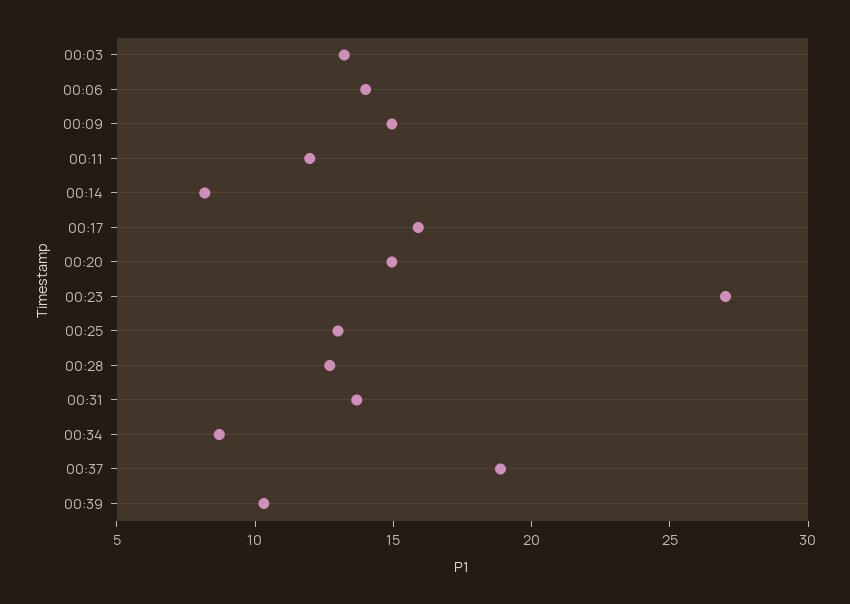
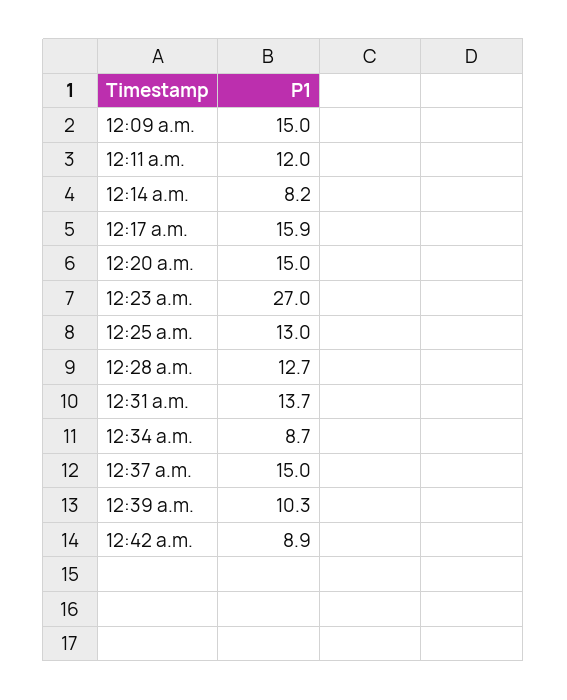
00:03: 13 -> none
00:06: 14 -> none
00:37: 19 -> 15
12:42 a.m.: none -> 8.9

